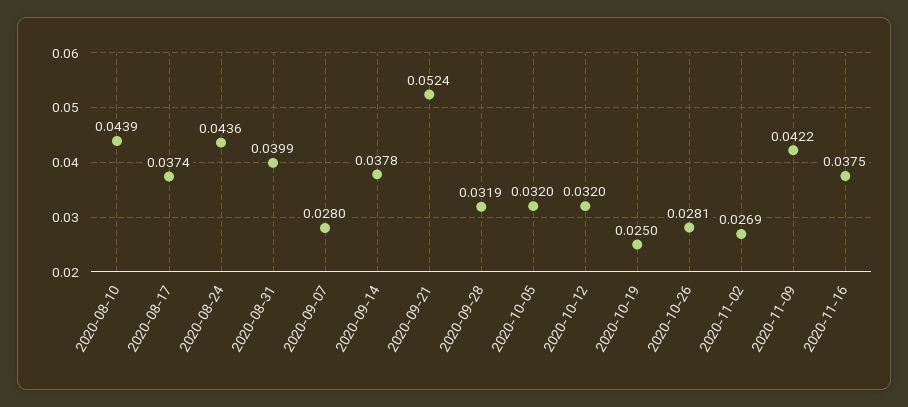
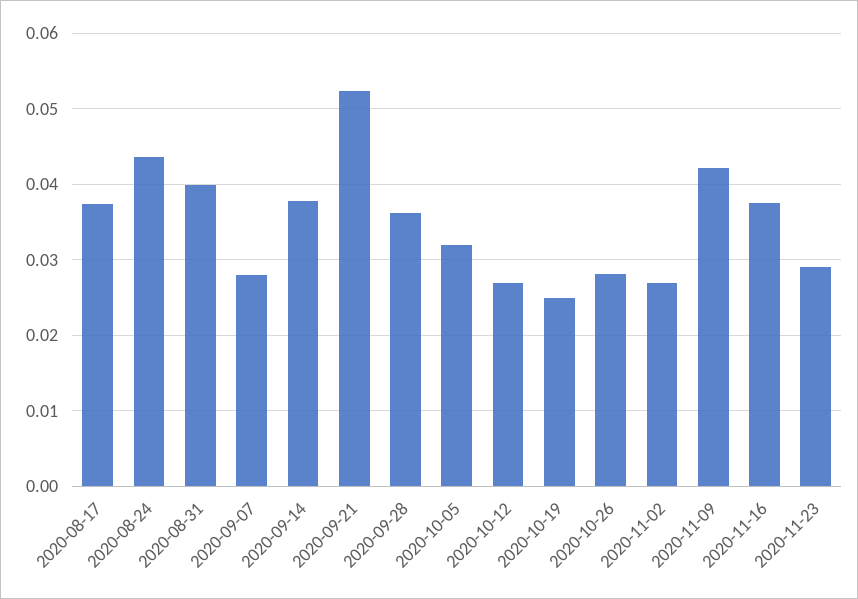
2020-08-10: 0.0439 -> none
2020-09-28: 0.0319 -> 0.036
2020-10-12: 0.032 -> 0.027
2020-11-23: none -> 0.029

